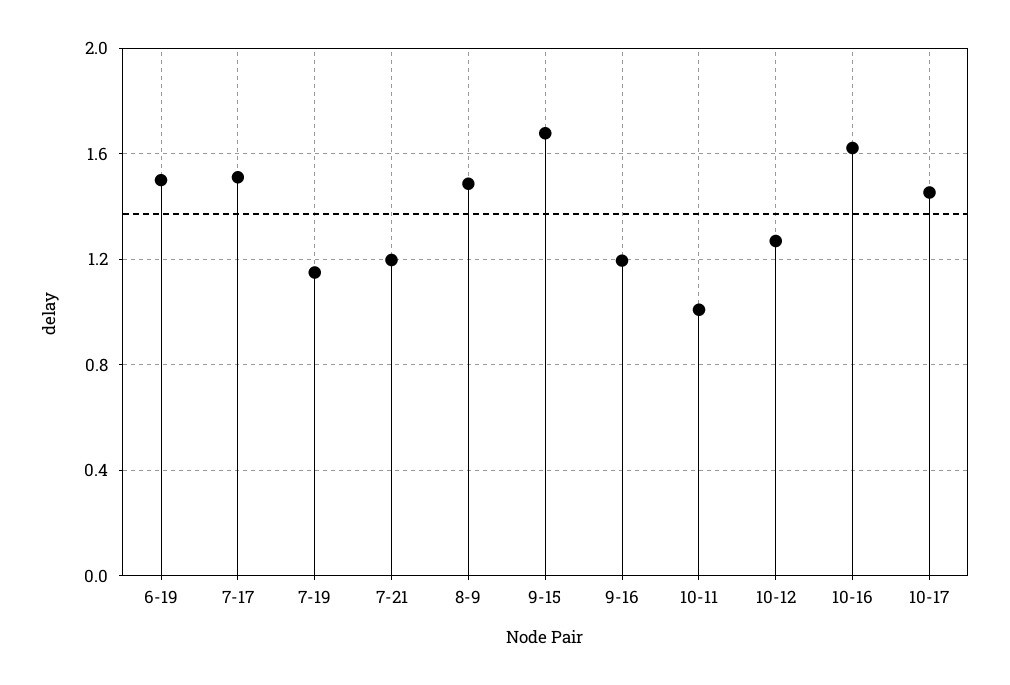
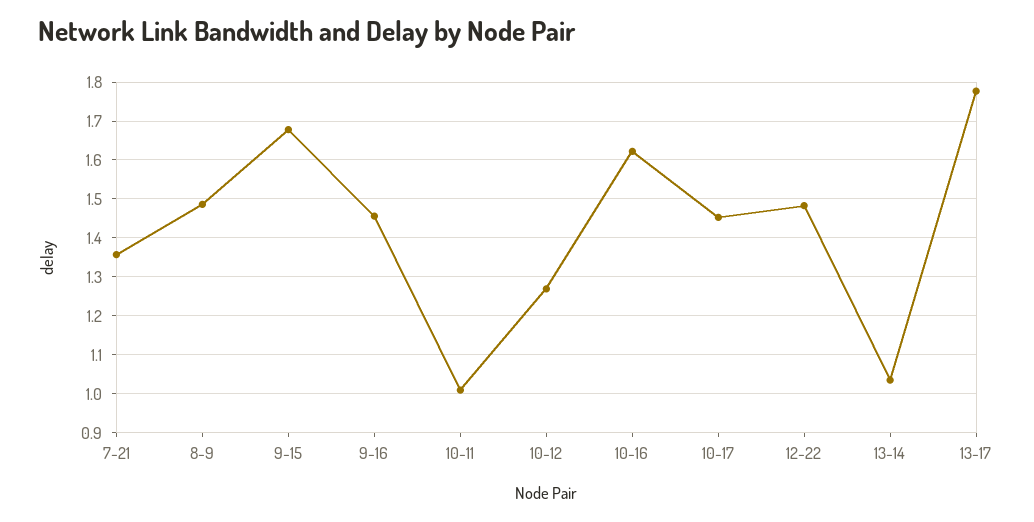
6-19: 1.5 -> none
7-17: 1.5 -> none
7-19: 1.15 -> none
7-21: 1.2 -> 1.36
9-16: 1.2 -> 1.46
12-22: none -> 1.48
13-14: none -> 1.04
13-17: none -> 1.78

